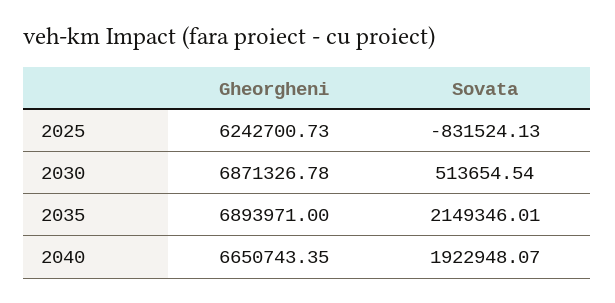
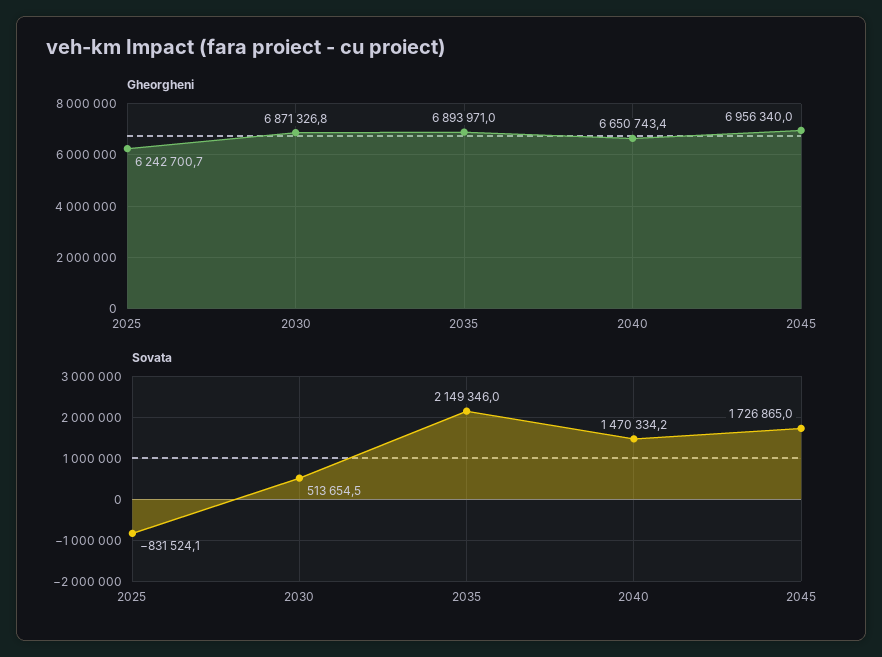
Sovata, 2040: 1922948.07 -> 1470334.2
Gheorgheni, 2045: none -> 6956340
Sovata, 2045: none -> 1726865

